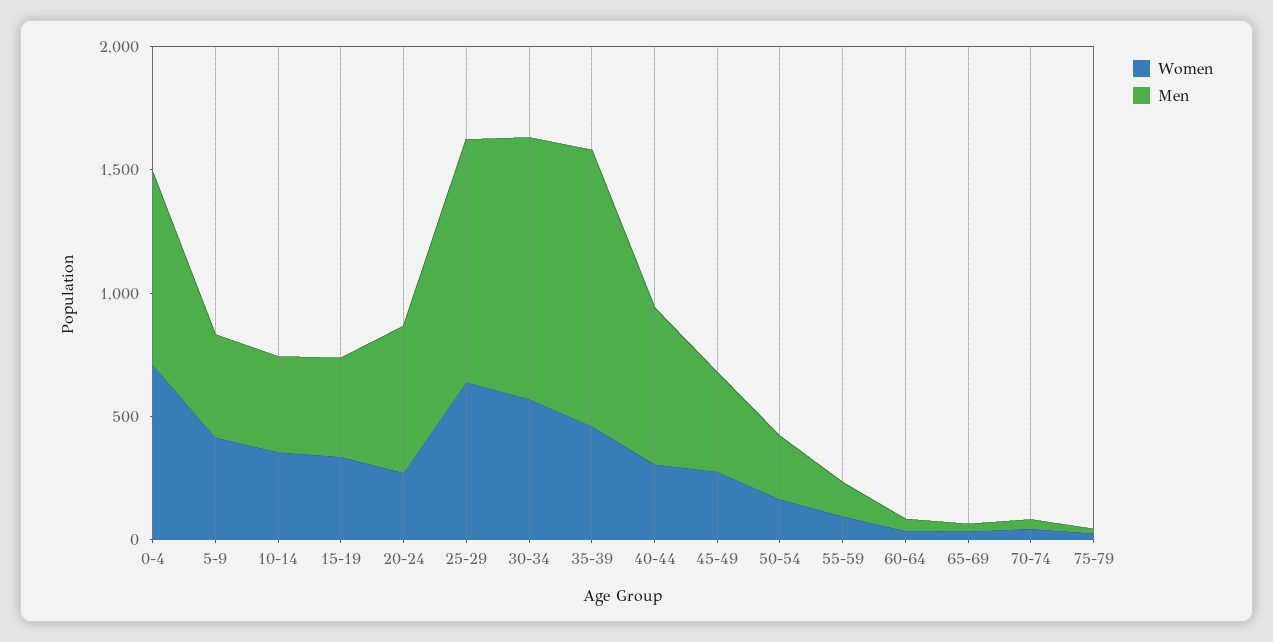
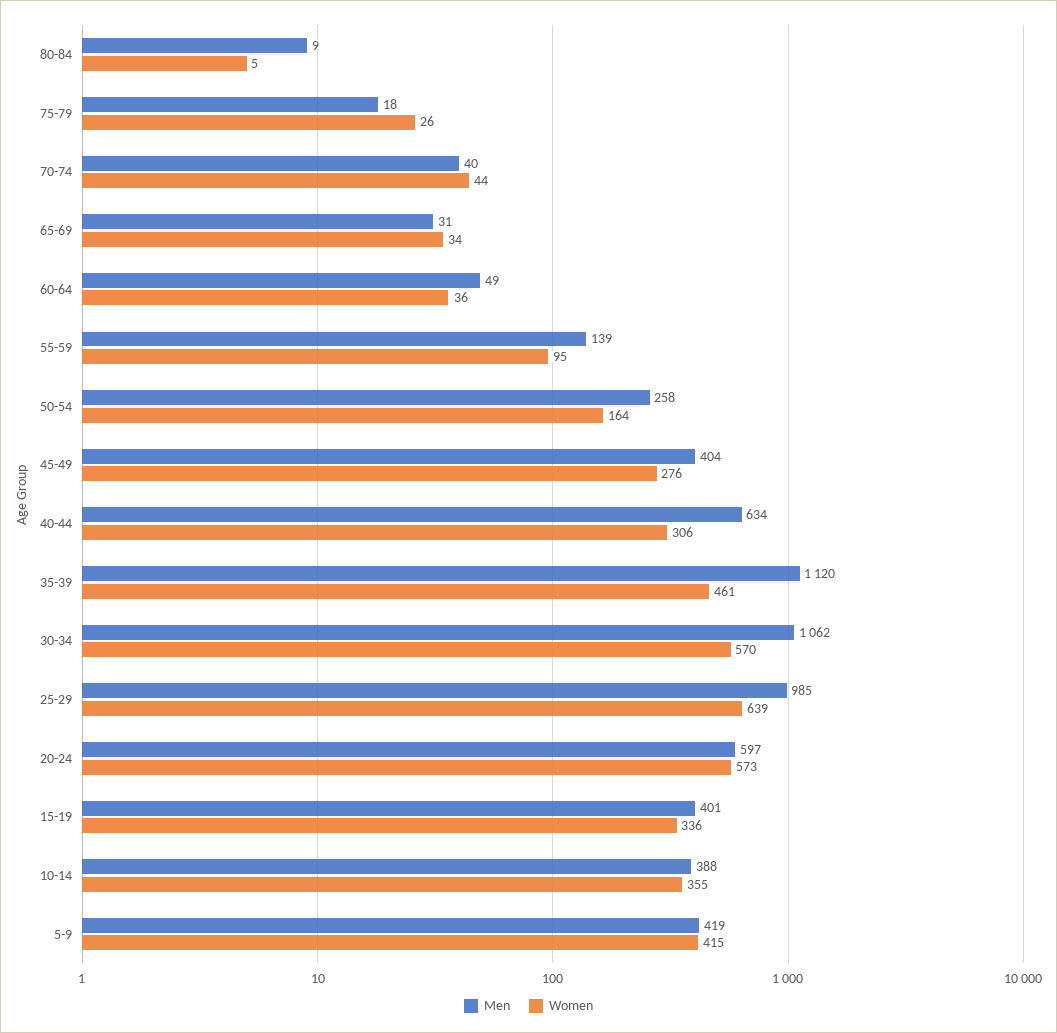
Women, 0-4: 700 -> none
Men, 0-4: 800 -> none
Women, 20-24: 300 -> 573
Men, 80-84: none -> 9
Women, 80-84: none -> 5

